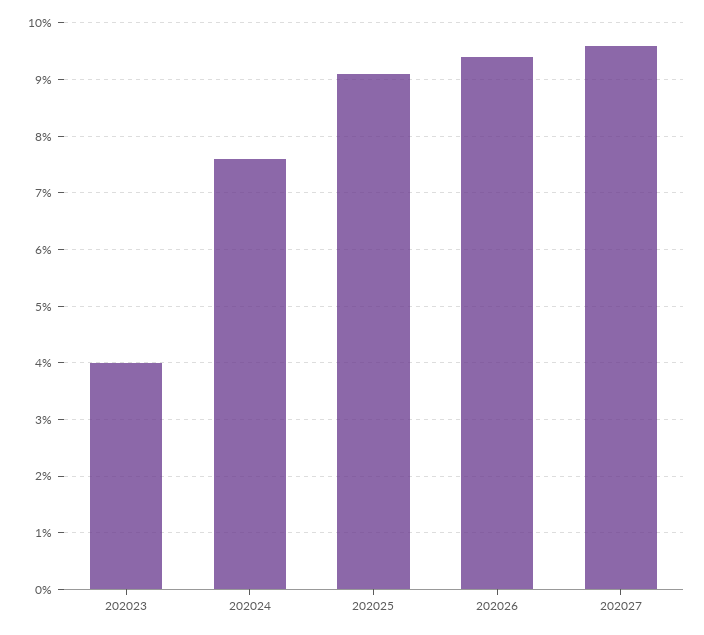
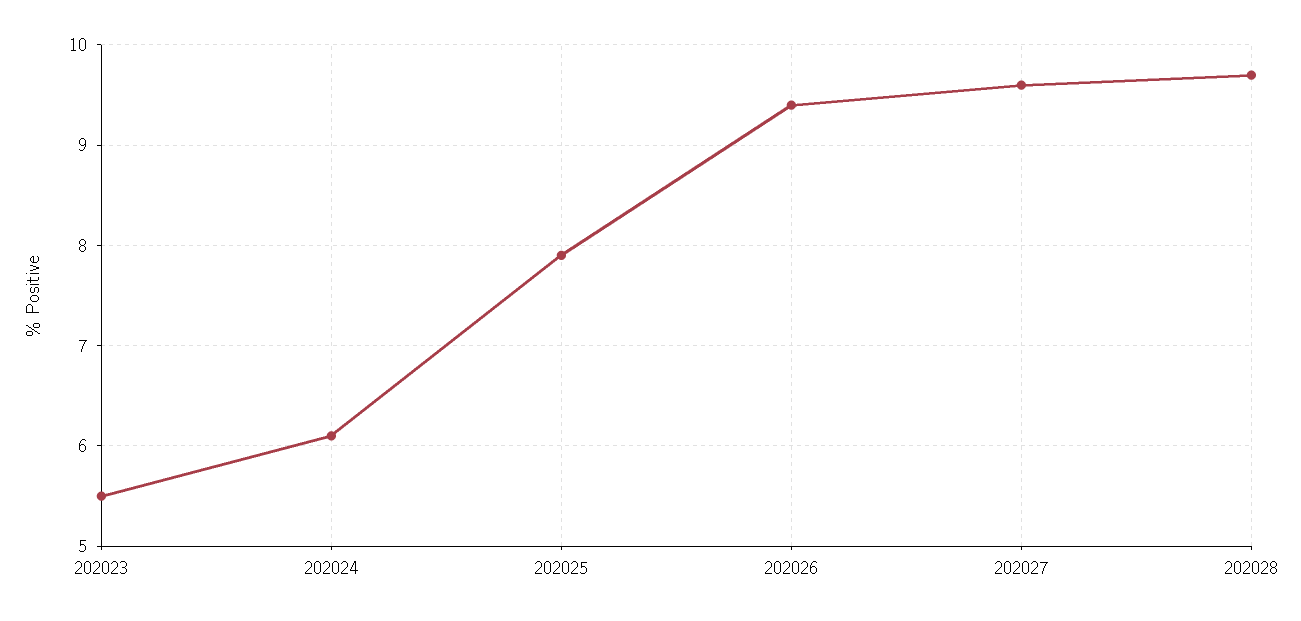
202023: 4 -> 5.5
202024: 7.5 -> 6.1
202025: 9 -> 7.9
202028: none -> 9.7

